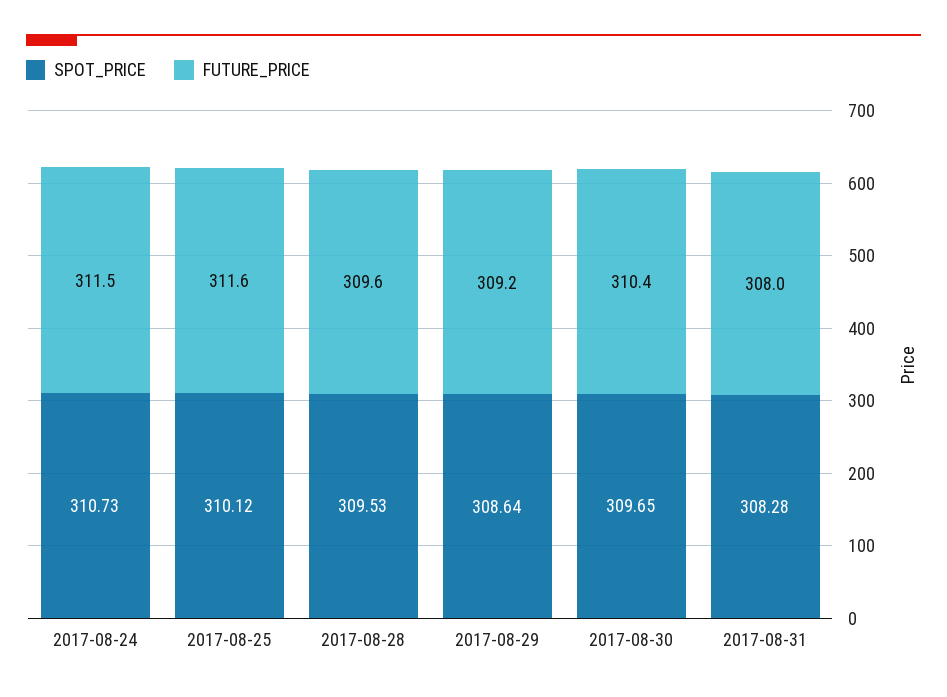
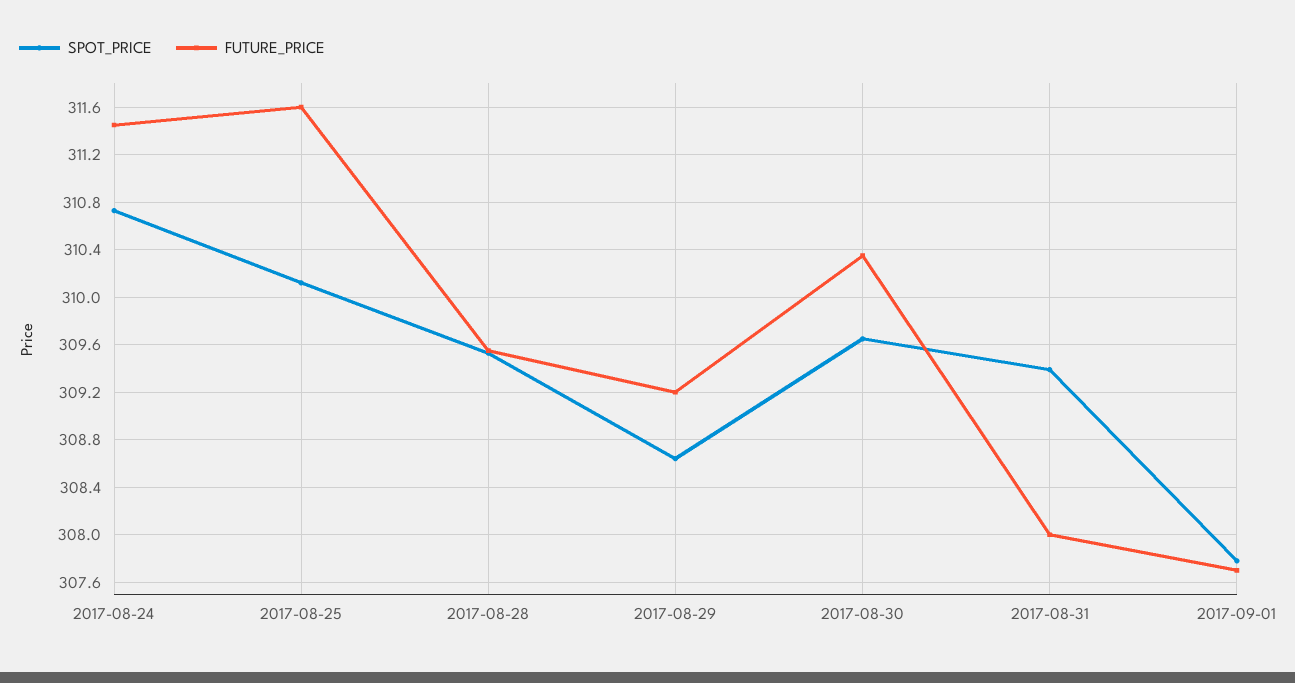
SPOT_PRICE, 2017-08-31: 308.28 -> 309.4
SPOT_PRICE, 2017-09-01: none -> 307.8
FUTURE_PRICE, 2017-09-01: none -> 307.7

